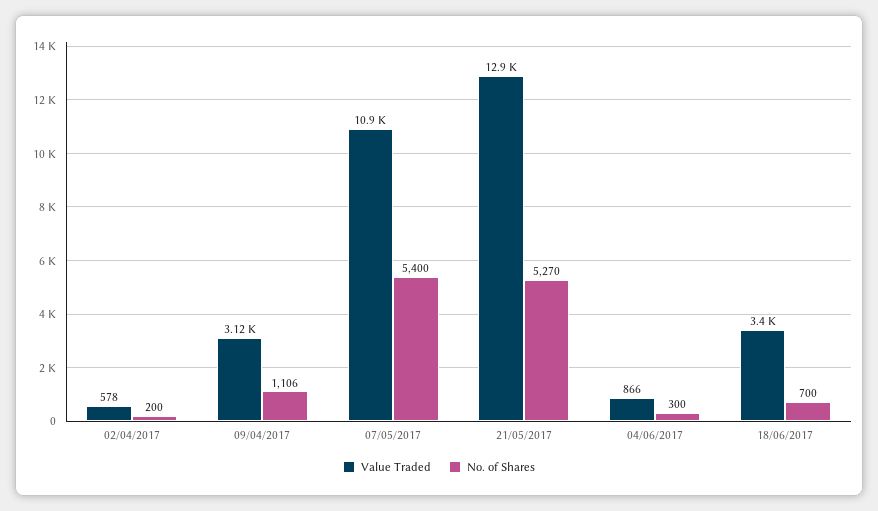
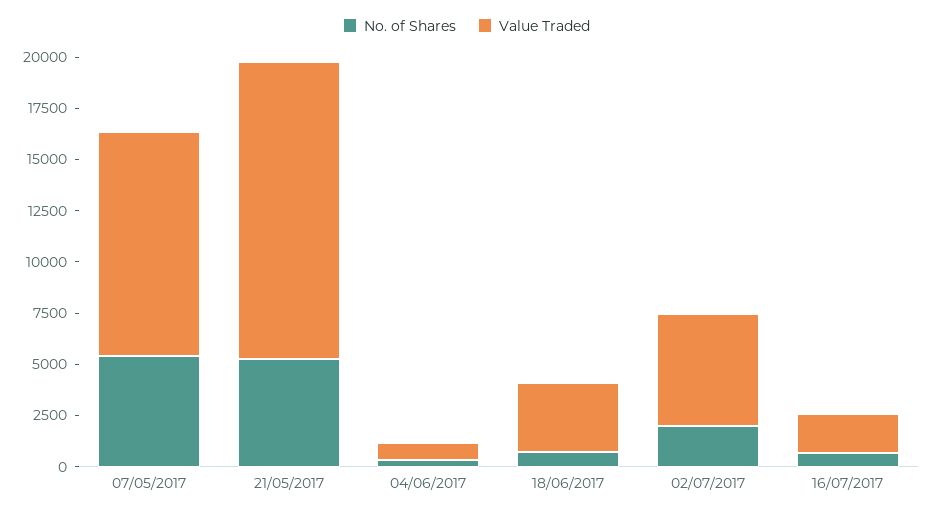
Value Traded, 02/04/2017: 578 -> none
No. of Shares, 02/04/2017: 200 -> none
Value Traded, 09/04/2017: 3120 -> none
No. of Shares, 09/04/2017: 1106 -> none
Value Traded, 21/05/2017: 12900 -> 14500
No. of Shares, 02/07/2017: none -> 2000
Value Traded, 02/07/2017: none -> 5500
No. of Shares, 16/07/2017: none -> 500
Value Traded, 16/07/2017: none -> 2000

